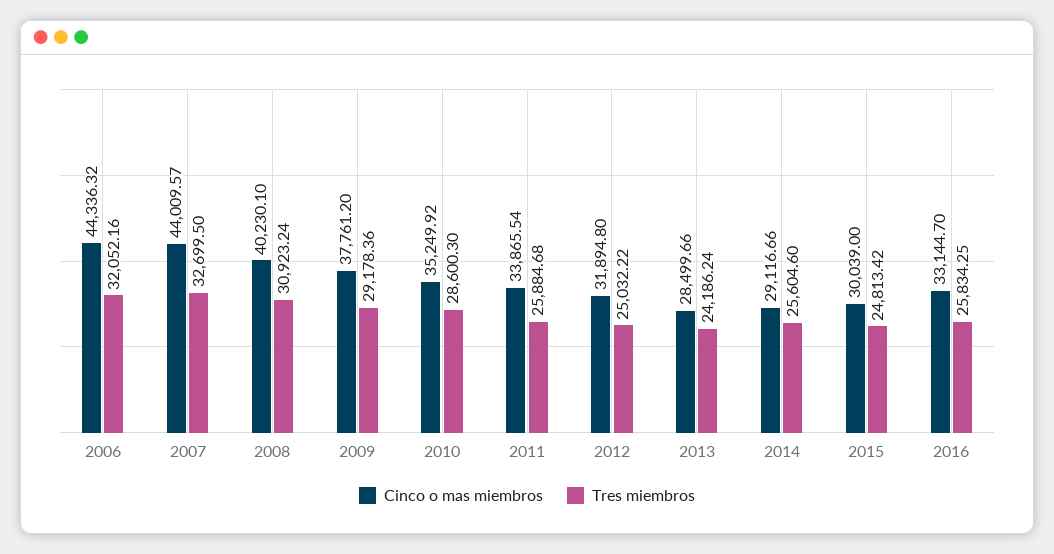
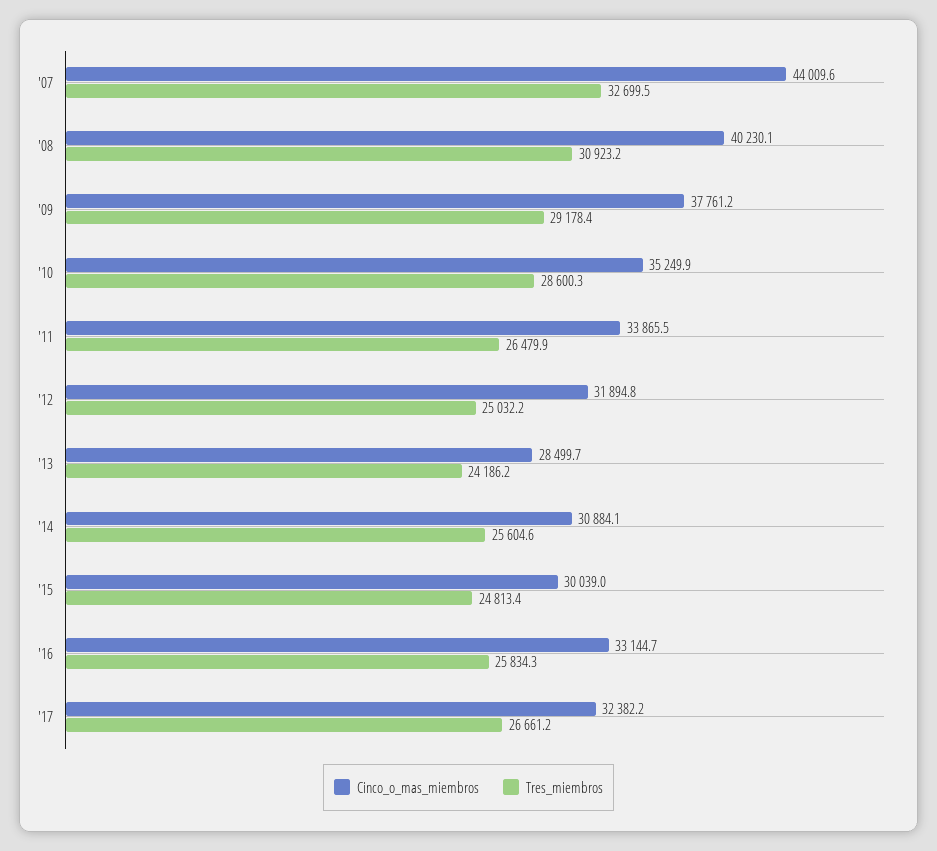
Cinco o mas miembros, 2006: 44336.32 -> none
Tres miembros, 2006: 32052.16 -> none
Tres miembros, 2011: 25884.68 -> 26479.9
Cinco o mas miembros, 2014: 29116.66 -> 30884.1
Cinco o mas miembros, '17: none -> 32382.2
Tres miembros, '17: none -> 26661.2

